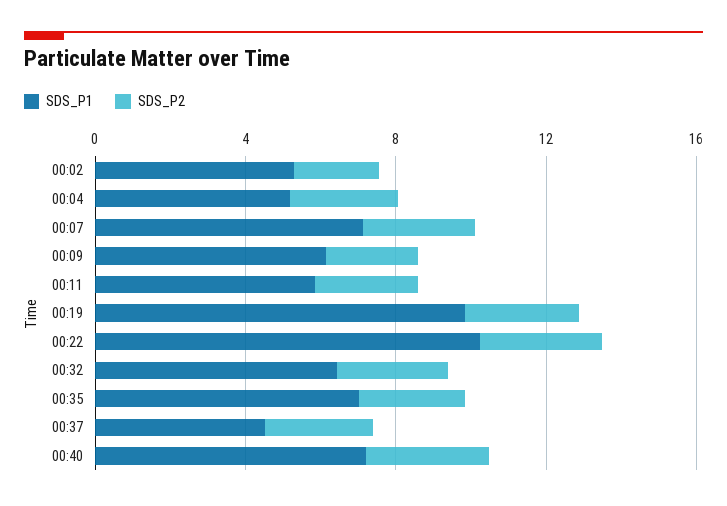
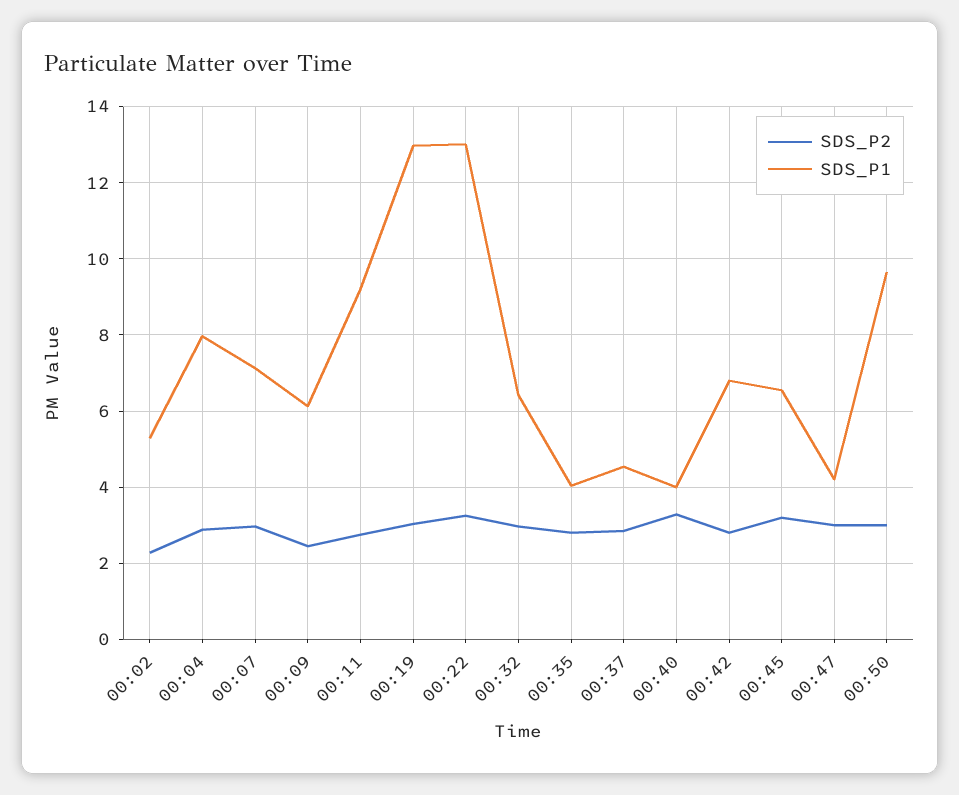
SDS_P1, 00:04: 5 -> 8
SDS_P1, 00:11: 6 -> 9.2
SDS_P1, 00:19: 10 -> 13
SDS_P1, 00:22: 10 -> 13
SDS_P1, 00:35: 7 -> 4
SDS_P1, 00:40: 7 -> 4
SDS_P2, 00:42: none -> 2.8
SDS_P1, 00:42: none -> 6.8
SDS_P2, 00:45: none -> 3.2
SDS_P1, 00:45: none -> 6.6
SDS_P2, 00:47: none -> 3
SDS_P1, 00:47: none -> 4.2
SDS_P2, 00:50: none -> 3
SDS_P1, 00:50: none -> 9.6

